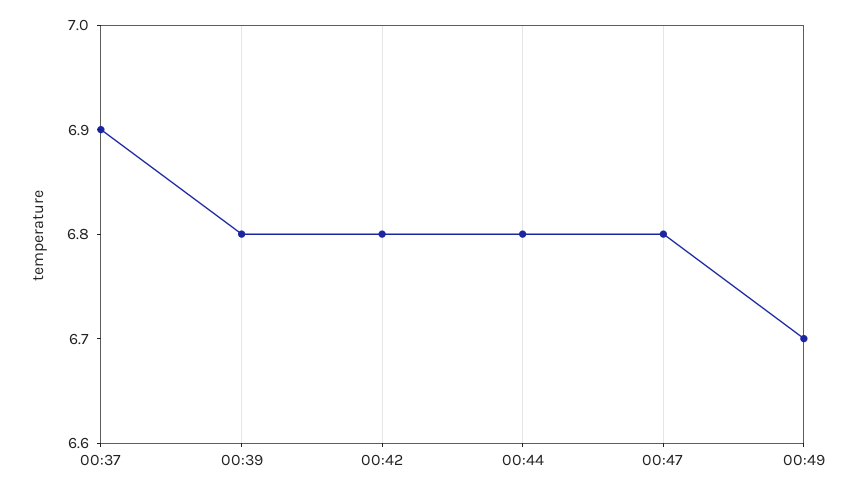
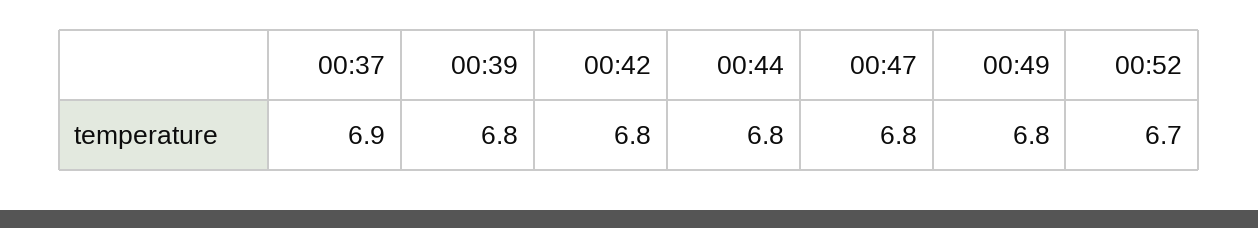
00:49: 6.7 -> 6.8
00:52: none -> 6.7

